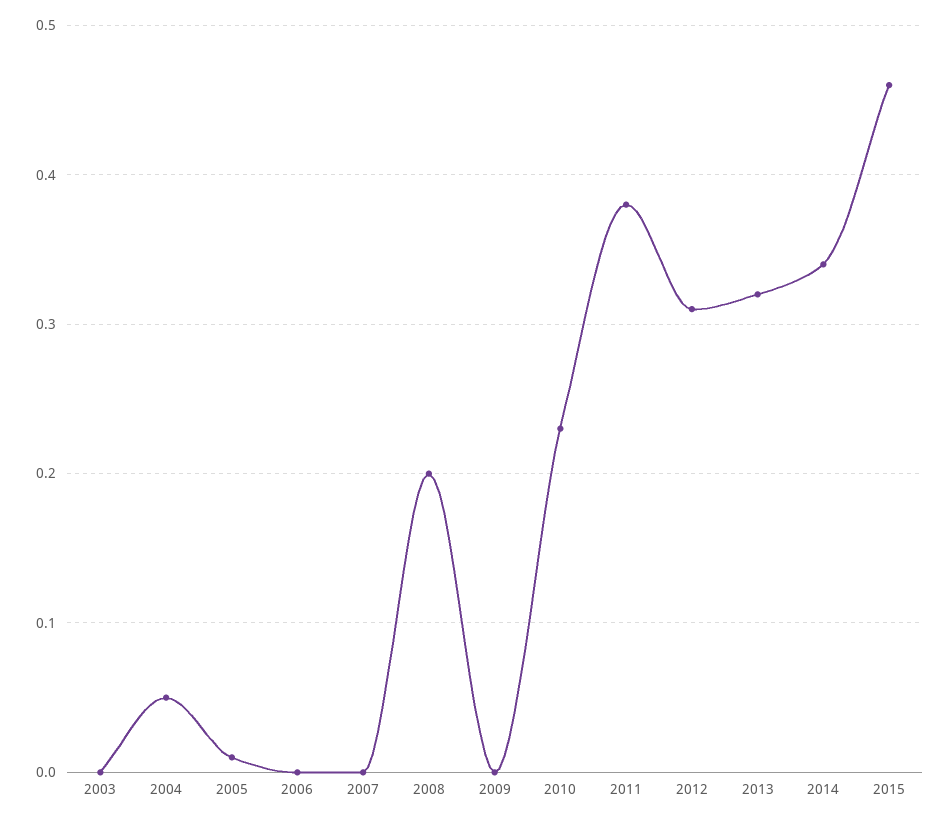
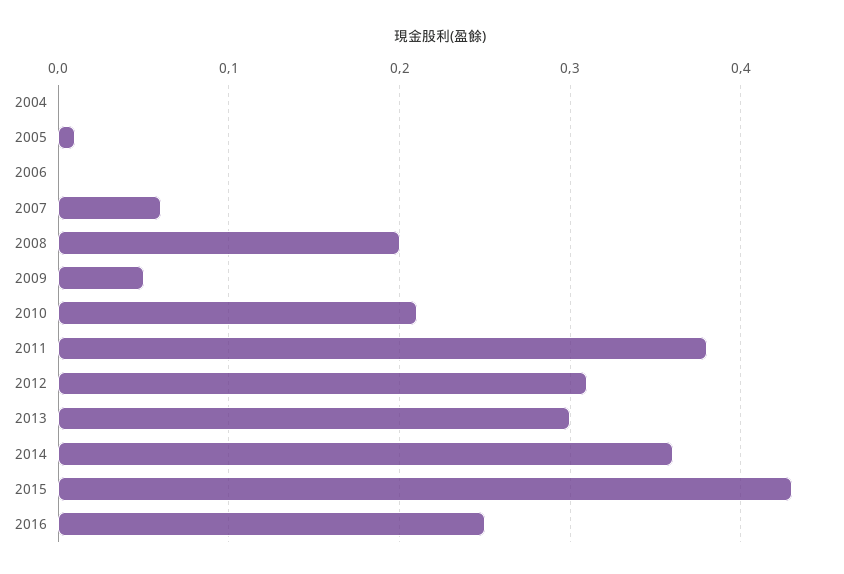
2003: 0 -> none
2004: 0.05 -> 0
2007: 0 -> 0.06
2009: 0 -> 0.05
2010: 0.23 -> 0.21
2013: 0.32 -> 0.3
2014: 0.34 -> 0.36
2015: 0.46 -> 0.43
2016: none -> 0.25

